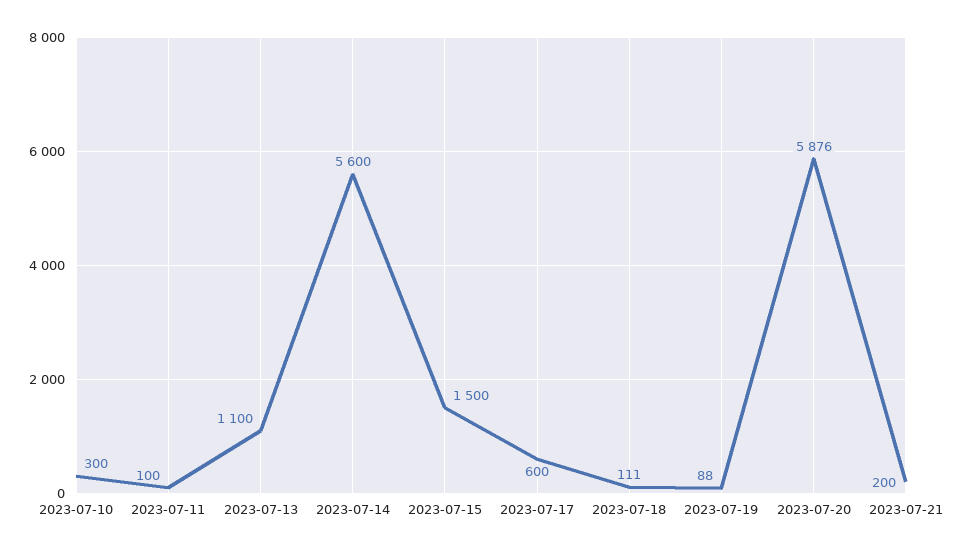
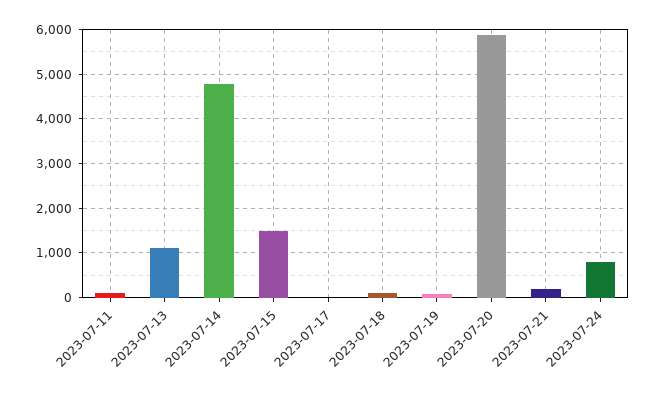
2023-07-10: 300 -> none
2023-07-14: 5600 -> 4800
2023-07-17: 600 -> 0
2023-07-24: none -> 800

